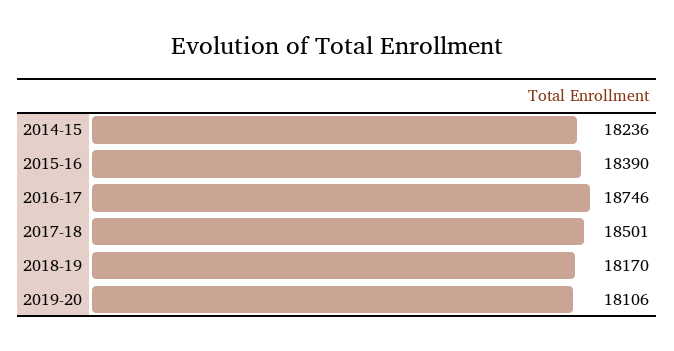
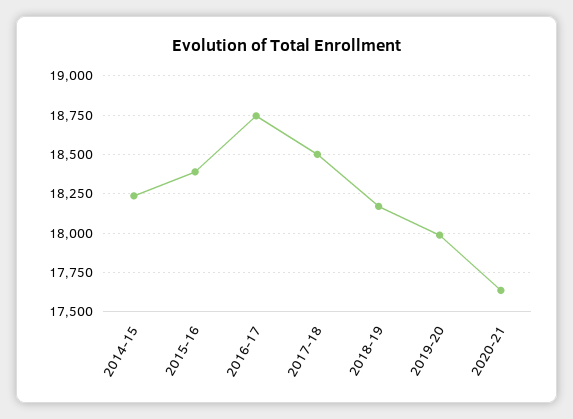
2019-20: 18106 -> 18000
2020-21: none -> 17650

